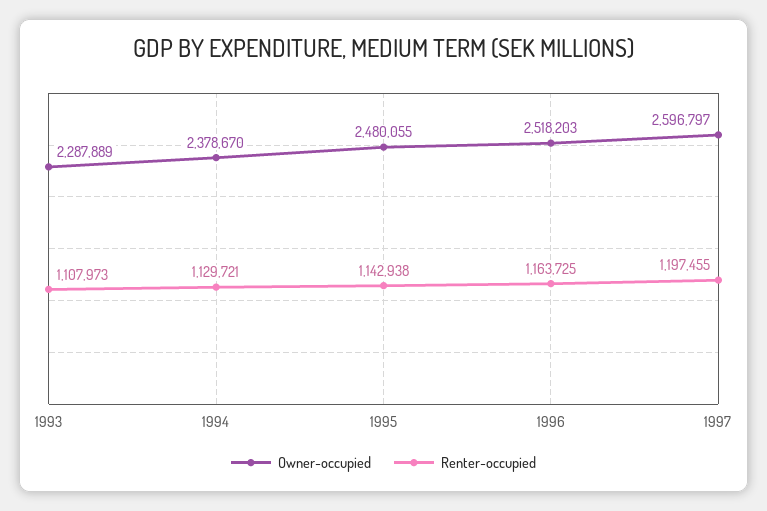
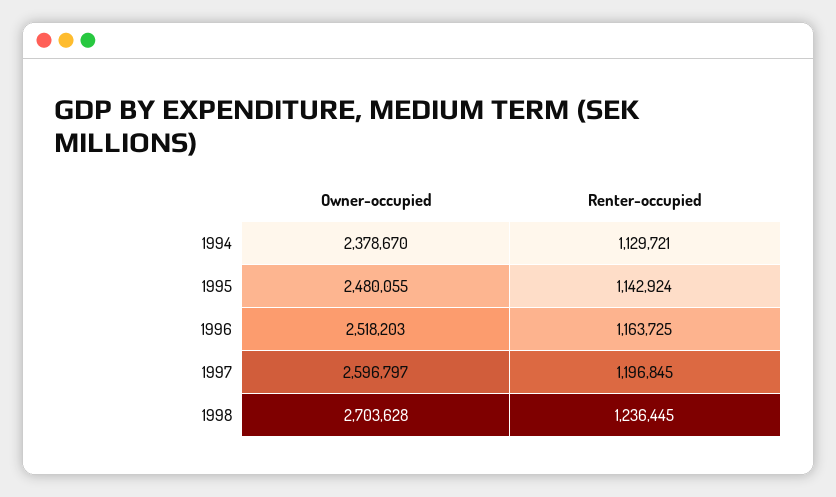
Owner-occupied, 1993: 2287889 -> none
Renter-occupied, 1993: 1107973 -> none
Renter-occupied, 1995: 1142938 -> 1142924
Renter-occupied, 1997: 1197455 -> 1196845
Owner-occupied, 1998: none -> 2703628
Renter-occupied, 1998: none -> 1236445

